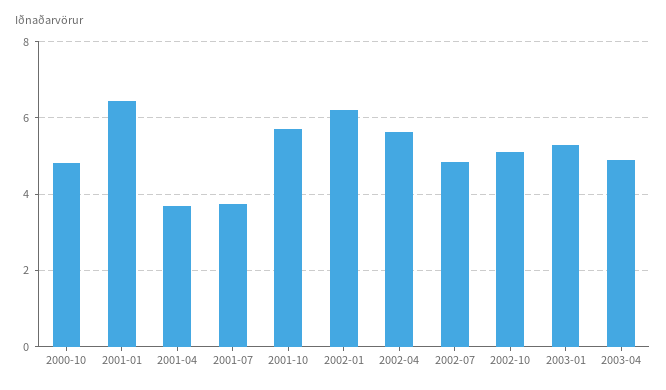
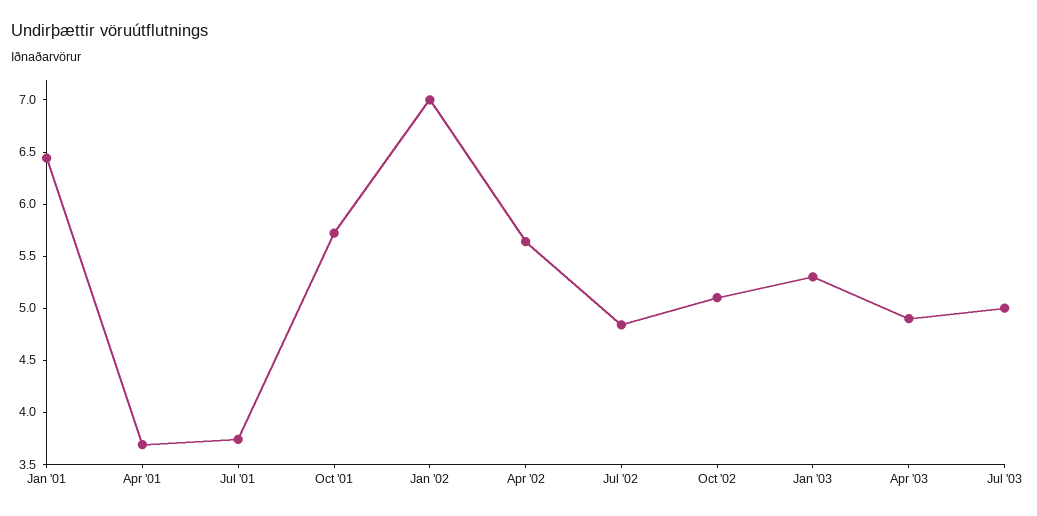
2000-10: 4.8 -> none
2002-01: 6.2 -> 7
Jul '03: none -> 5

